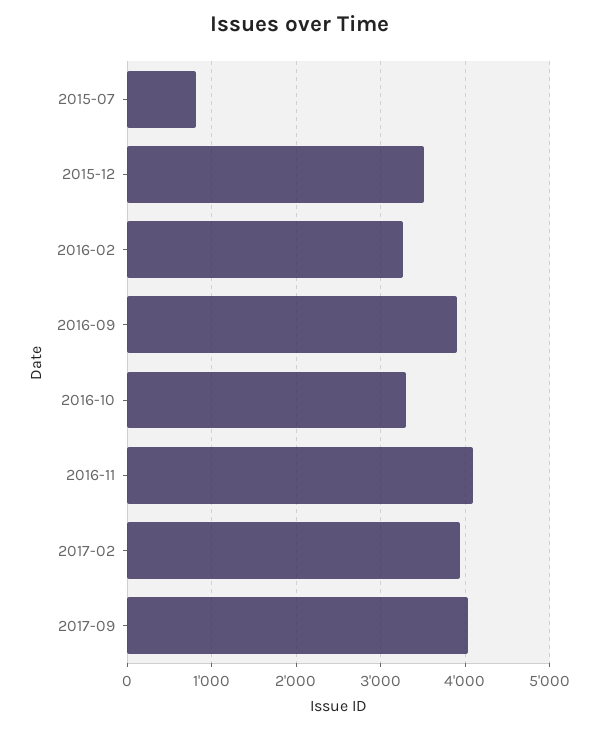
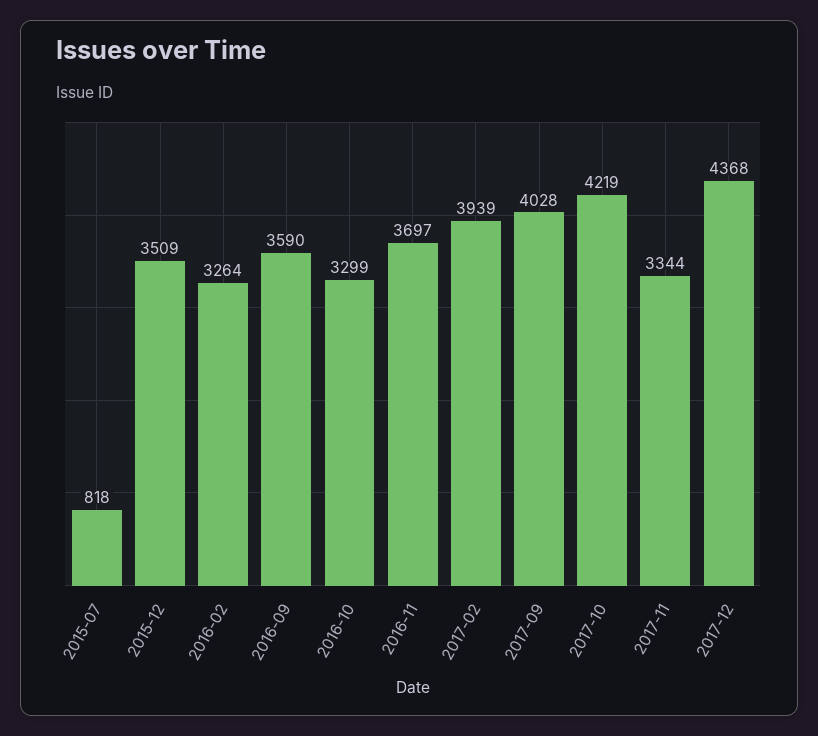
2016-09: 3900 -> 3590
2016-11: 4100 -> 3697
2017-10: none -> 4219
2017-11: none -> 3344
2017-12: none -> 4368

